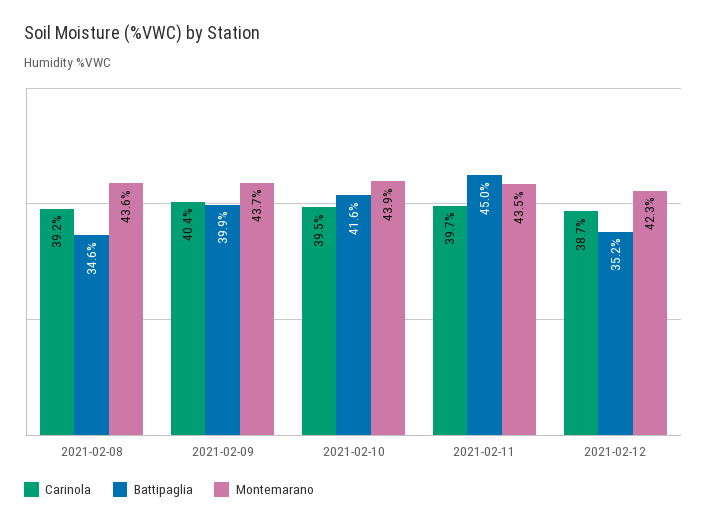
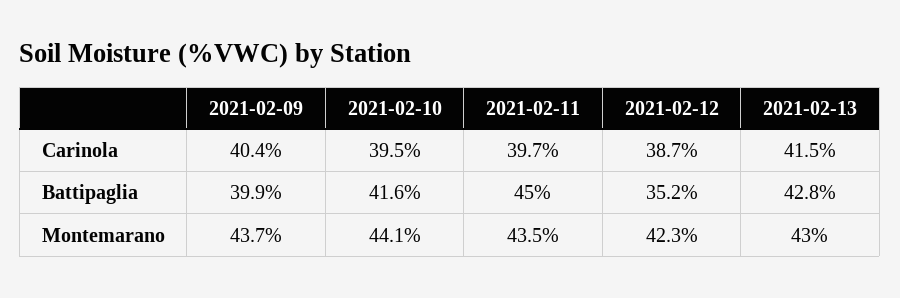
Carinola, 2021-02-08: 39.2 -> none
Battipaglia, 2021-02-08: 34.6 -> none
Montemarano, 2021-02-08: 43.6 -> none
Montemarano, 2021-02-10: 43.9 -> 44.1
Carinola, 2021-02-13: none -> 41.5
Battipaglia, 2021-02-13: none -> 42.8
Montemarano, 2021-02-13: none -> 43

